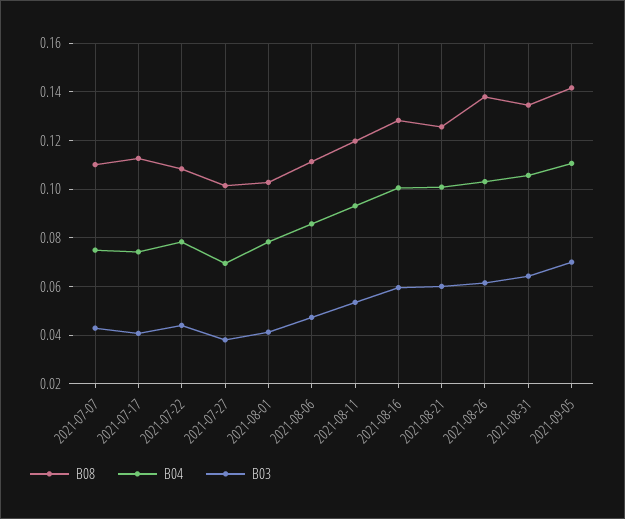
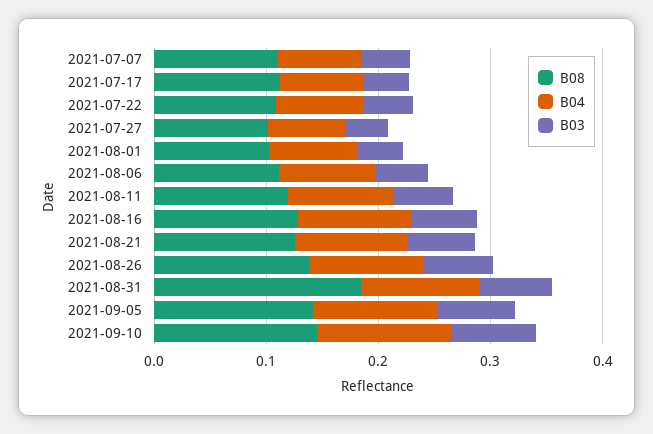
B08, 2021-08-31: 0.135 -> 0.18
B08, 2021-09-10: none -> 0.14
B04, 2021-09-10: none -> 0.12
B03, 2021-09-10: none -> 0.08

